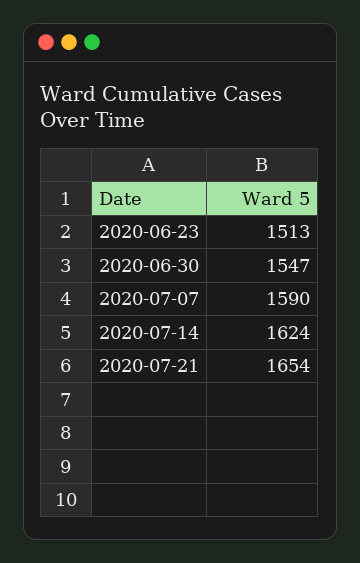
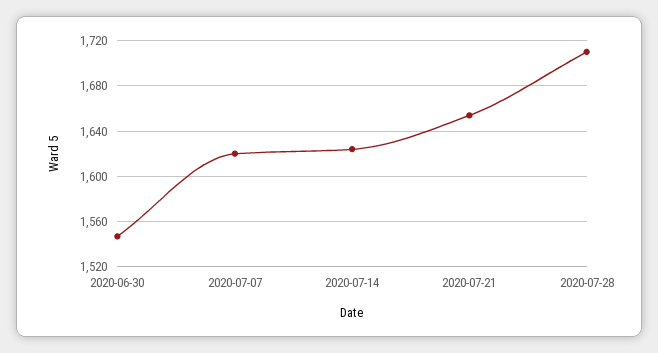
2020-06-23: 1513 -> none
2020-07-07: 1590 -> 1620
2020-07-28: none -> 1710

